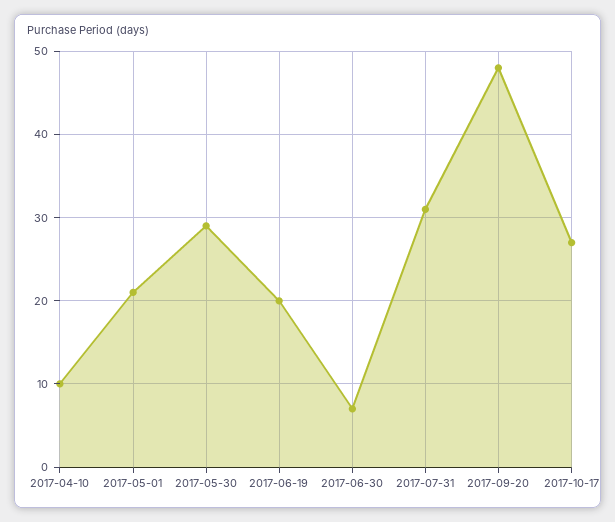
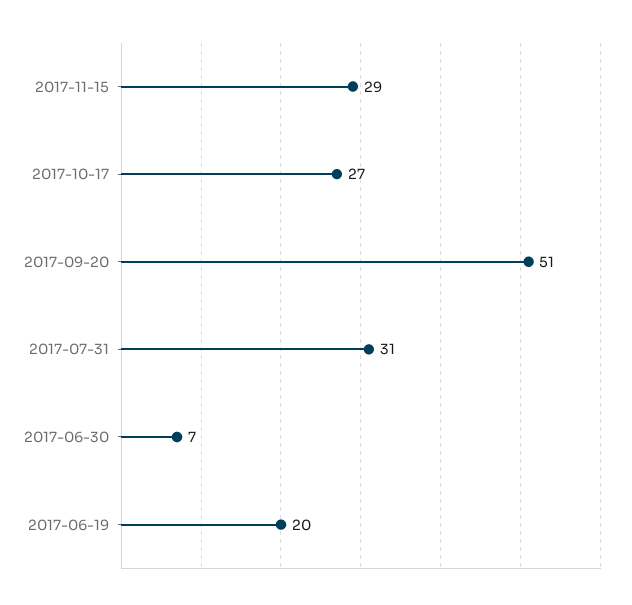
2017-04-10: 10 -> none
2017-05-01: 21 -> none
2017-05-30: 29 -> none
2017-09-20: 48 -> 51
2017-11-15: none -> 29

